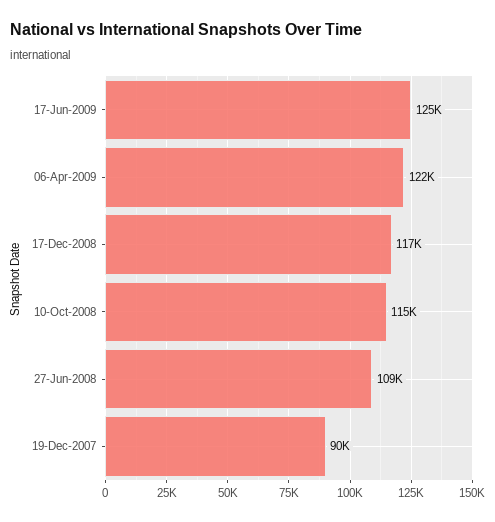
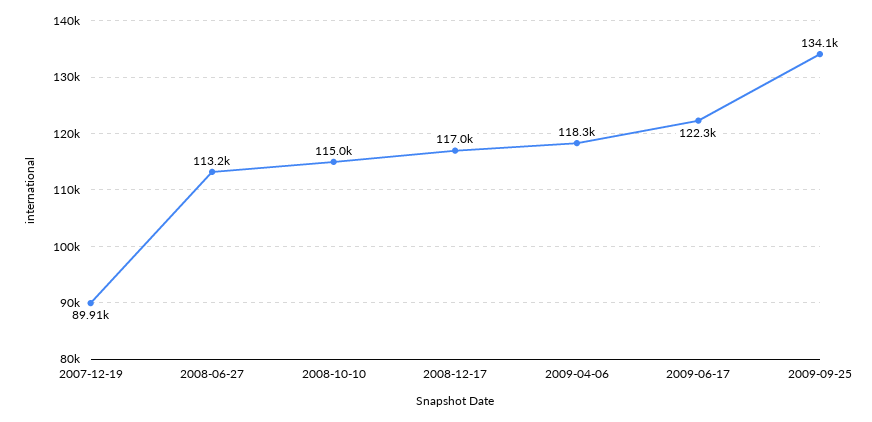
17-Jun-2009: 125000 -> 122300
06-Apr-2009: 122000 -> 118300
27-Jun-2008: 109000 -> 113200
2009-09-25: none -> 134100

